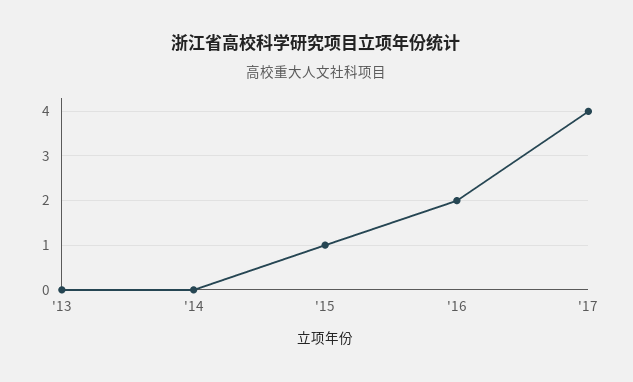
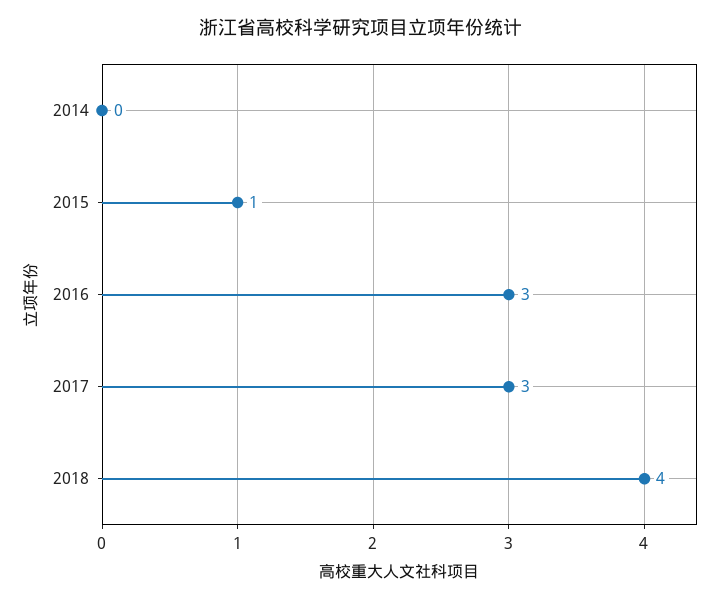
'13: 0 -> none
'16: 2 -> 3
'17: 4 -> 3
2018: none -> 4

